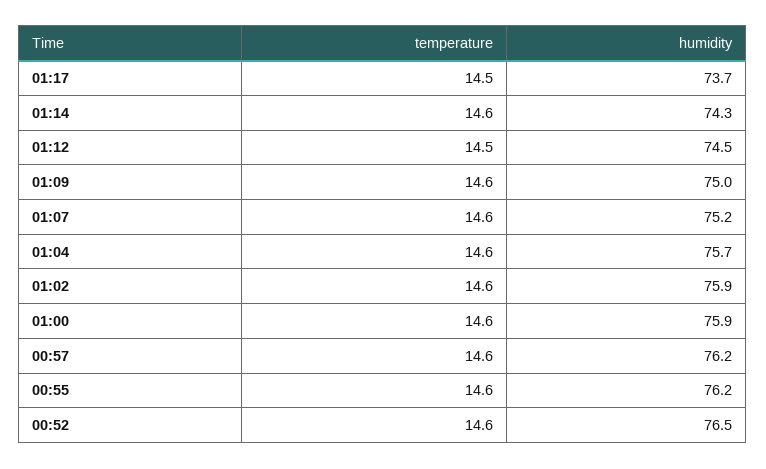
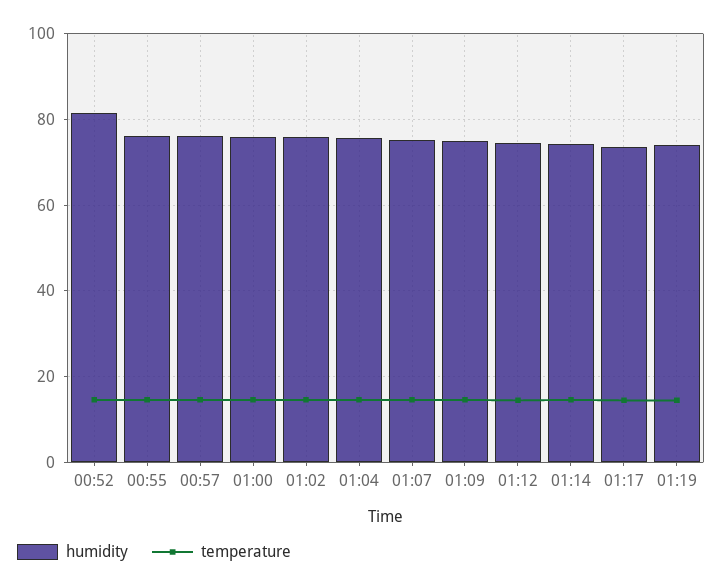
humidity, 00:52: 76.5 -> 82
humidity, 01:19: none -> 74
temperature, 01:19: none -> 14

